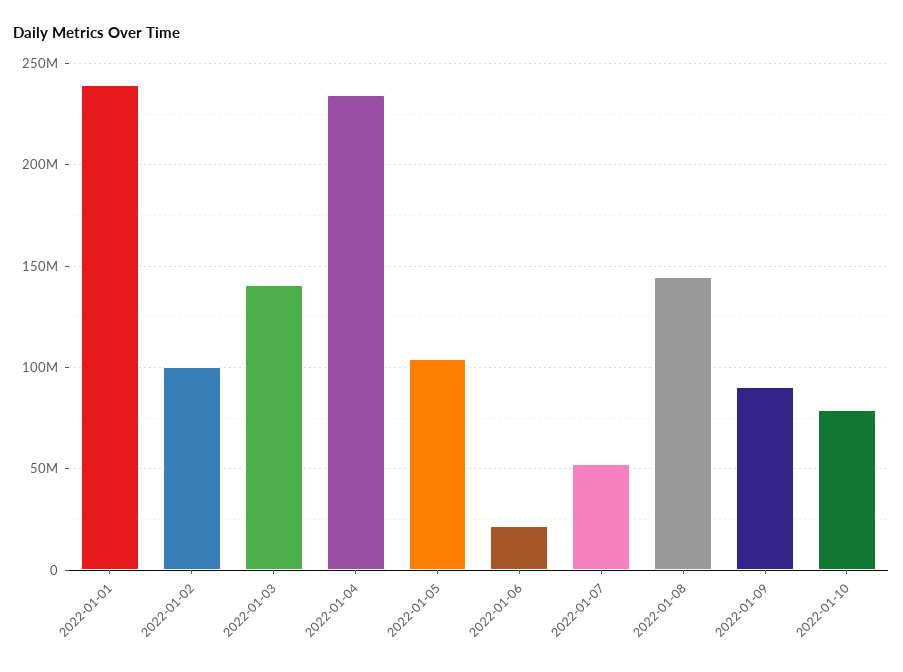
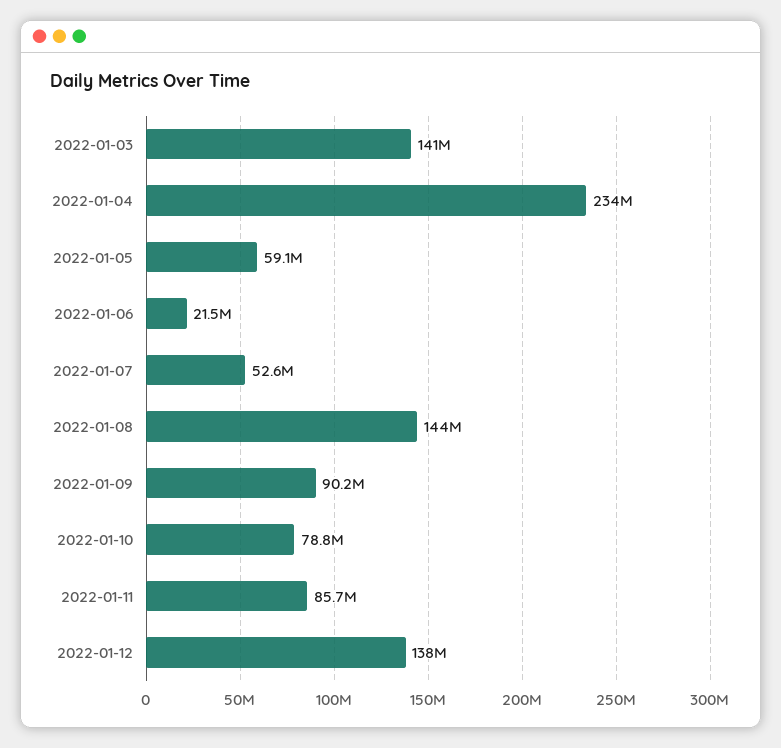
2022-01-01: 240000000 -> none
2022-01-02: 100000000 -> none
2022-01-05: 105000000 -> 59100000
2022-01-11: none -> 85700000
2022-01-12: none -> 138000000

